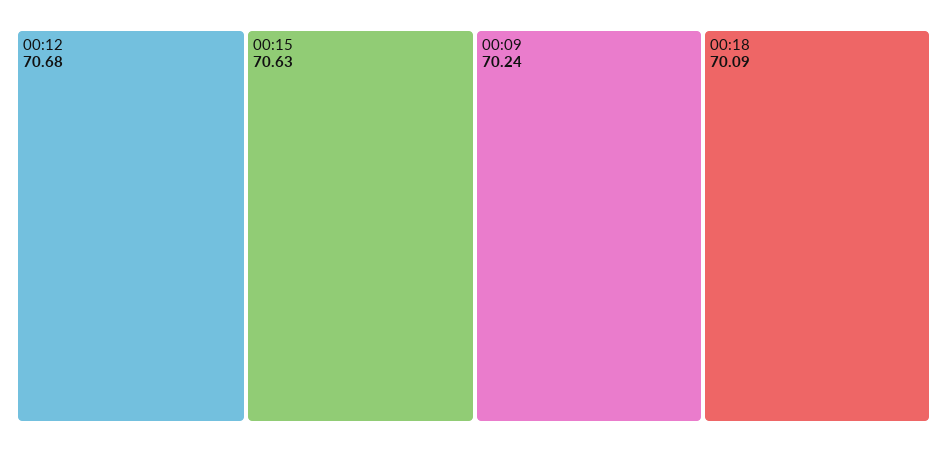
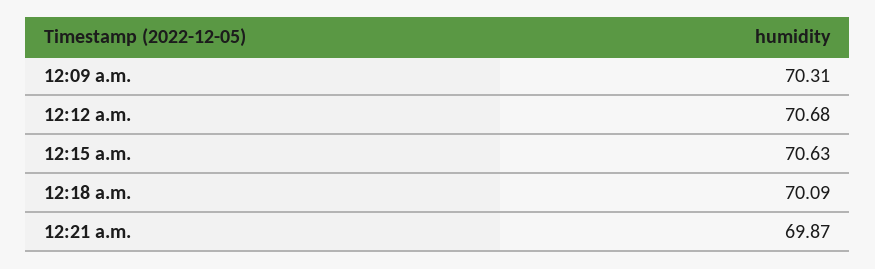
00:09: 70.24 -> 70.31
12:21 a.m.: none -> 69.87

